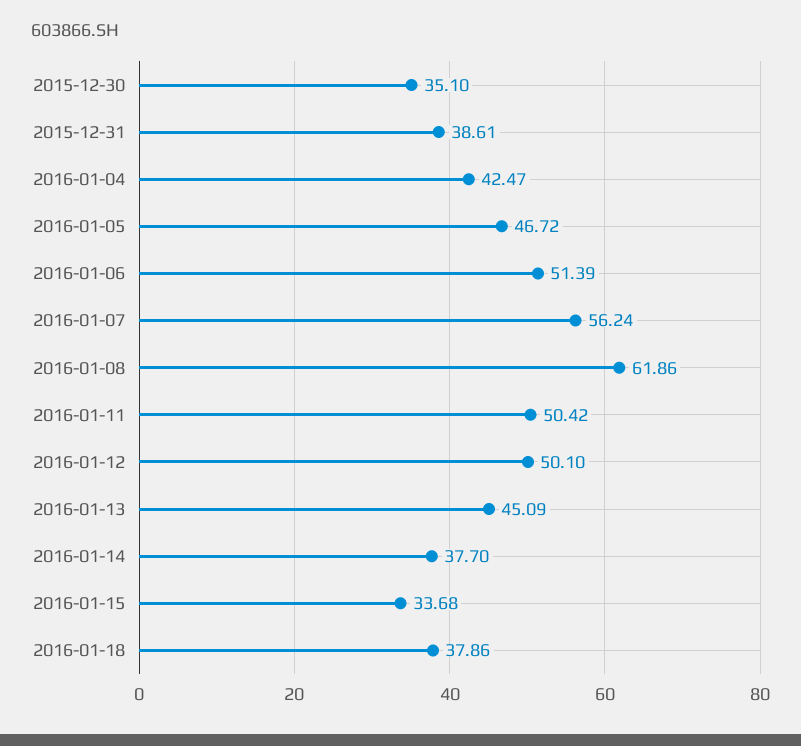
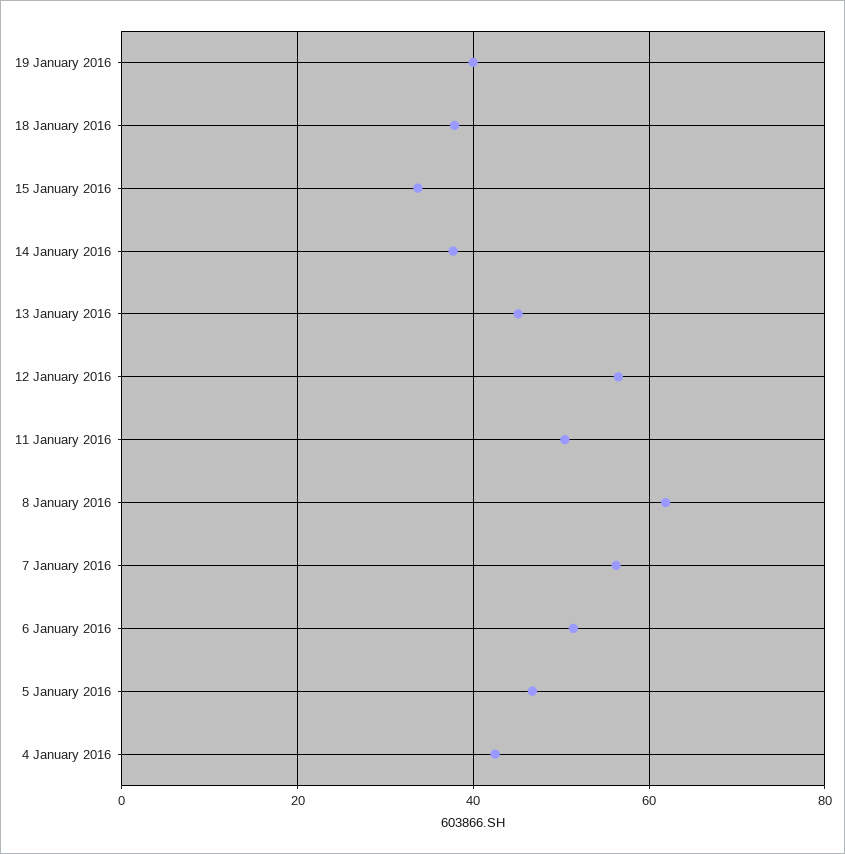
2015-12-30: 35.1 -> none
2015-12-31: 38.61 -> none
2016-01-12: 50.1 -> 56
19 January 2016: none -> 40

